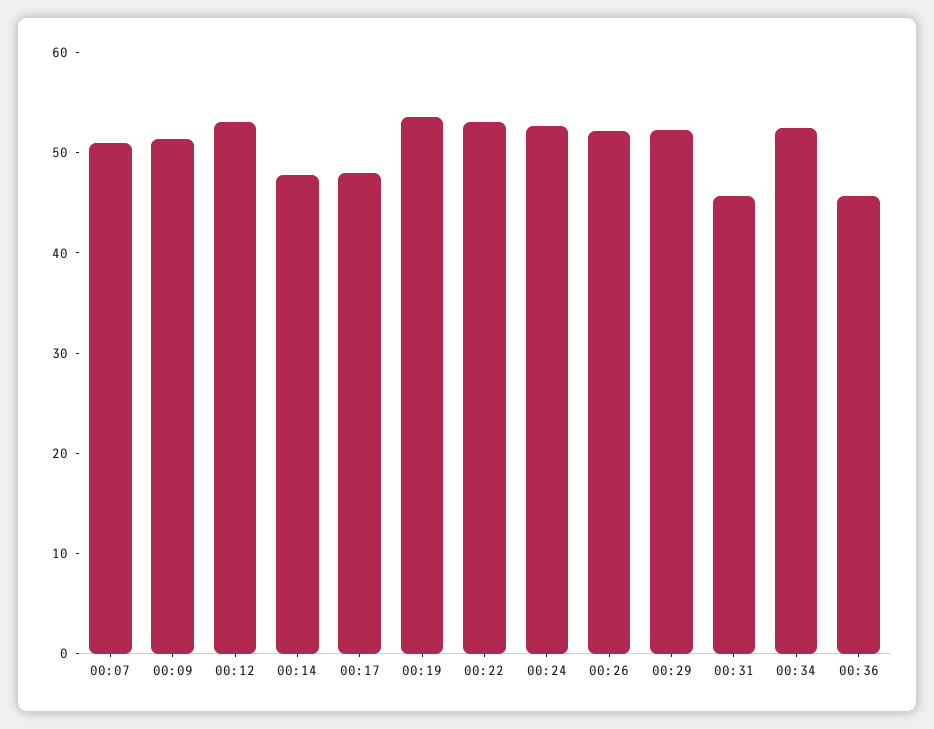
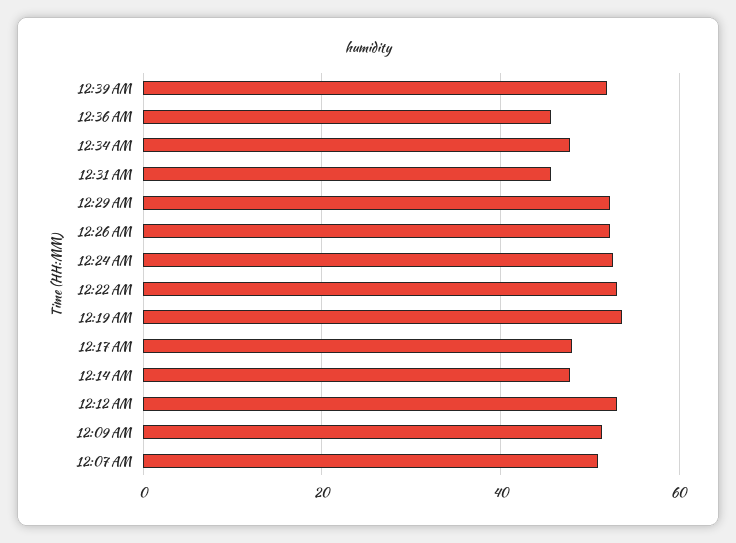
00:34: 52 -> 48
12:39 AM: none -> 52

